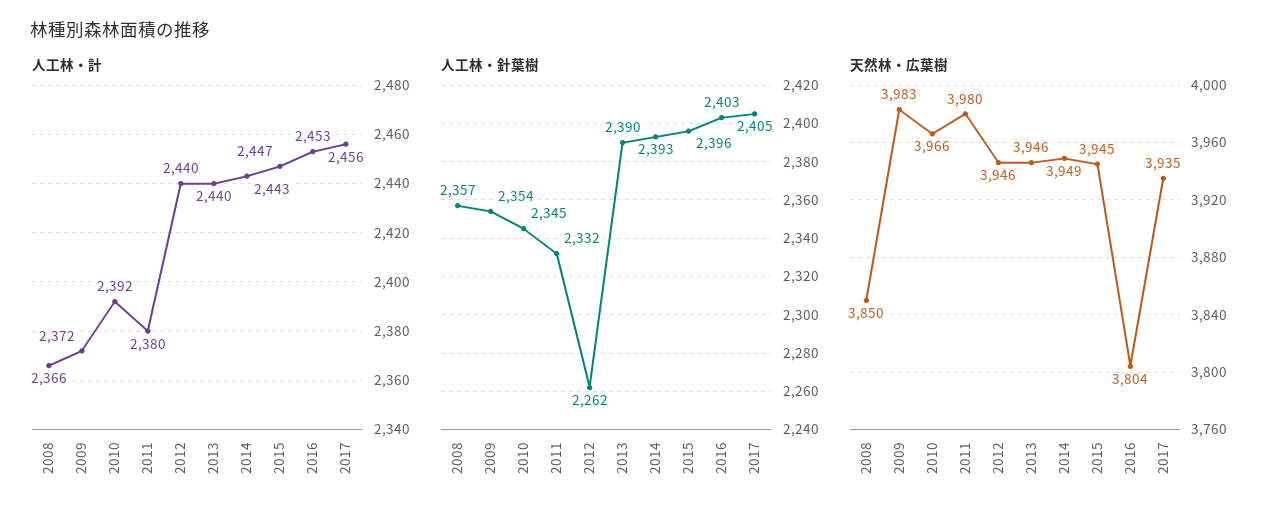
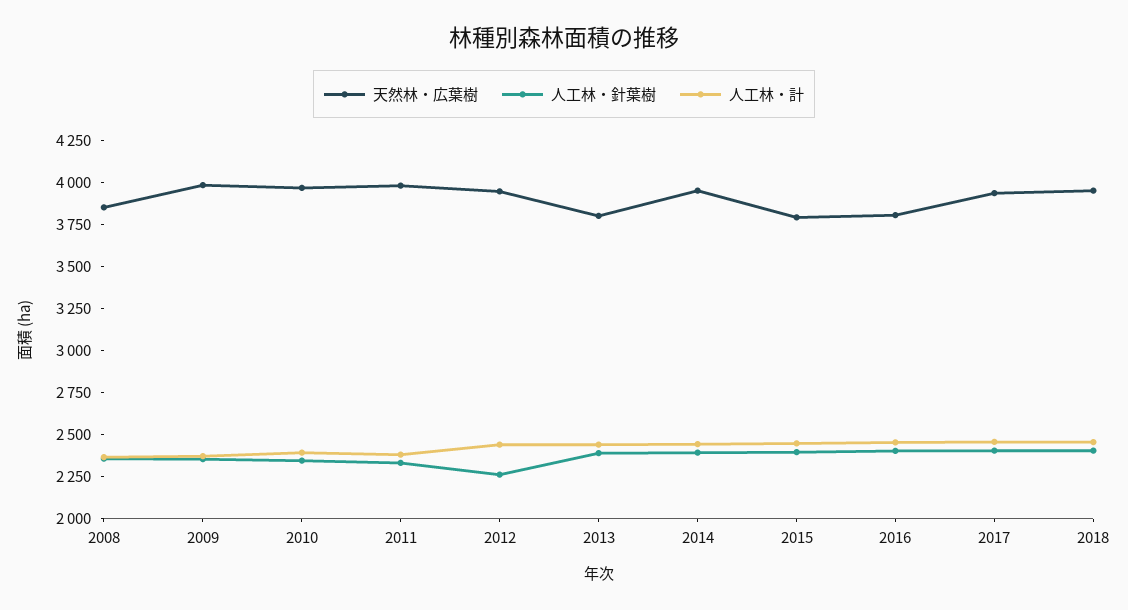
天然林・広葉樹, 2013: 3946 -> 3800
天然林・広葉樹, 2015: 3945 -> 3800
天然林・広葉樹, 2018: none -> 3950
人工林・針葉樹, 2018: none -> 2400
人工林・計, 2018: none -> 2450

